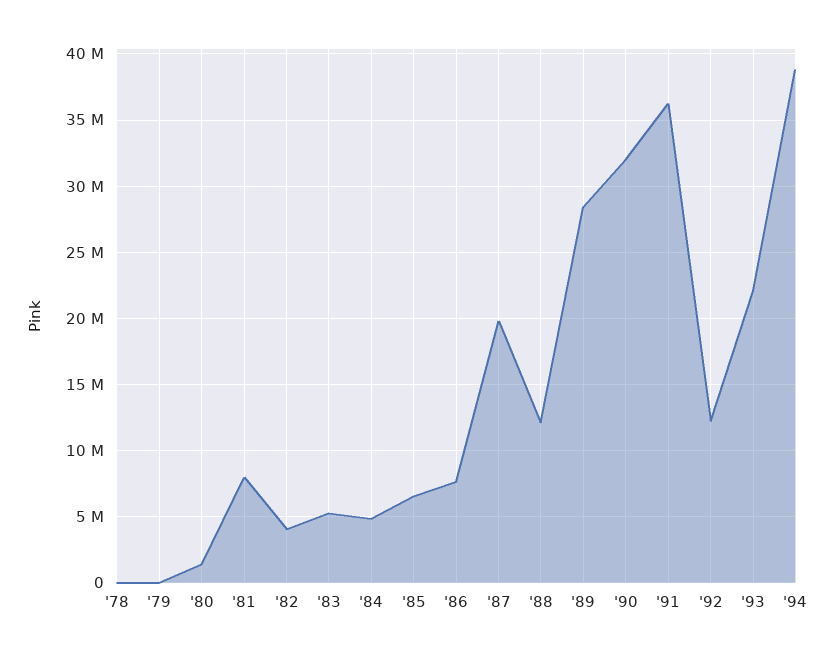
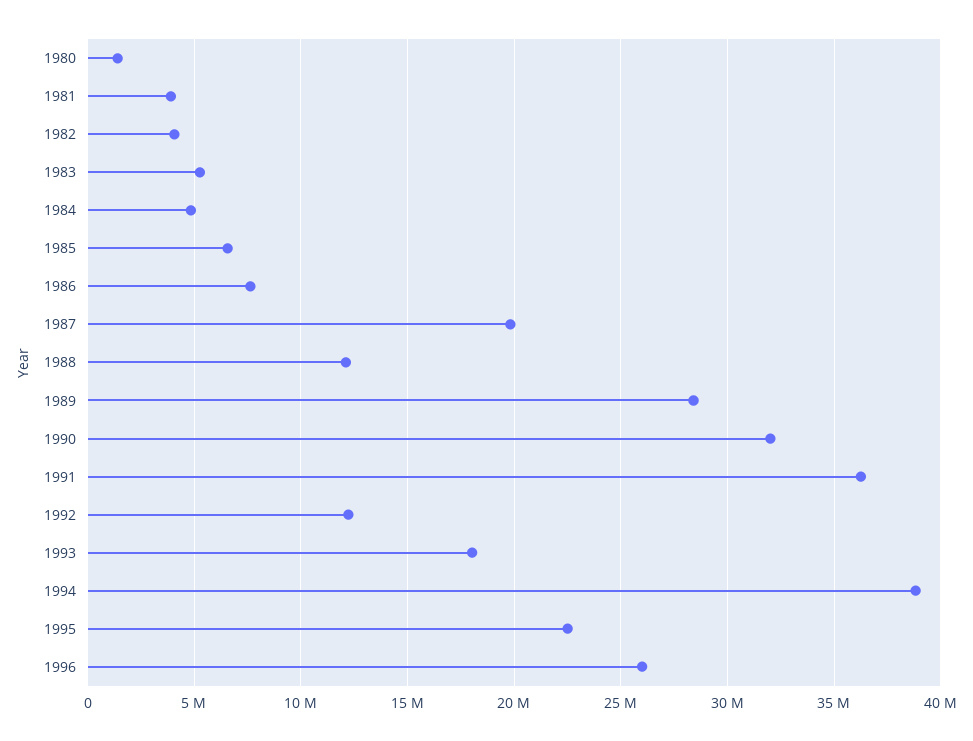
'78: 0 -> none
'79: 0 -> none
'81: 8000000 -> 4000000
'93: 22000000 -> 18000000
1995: none -> 22500000
1996: none -> 26000000

